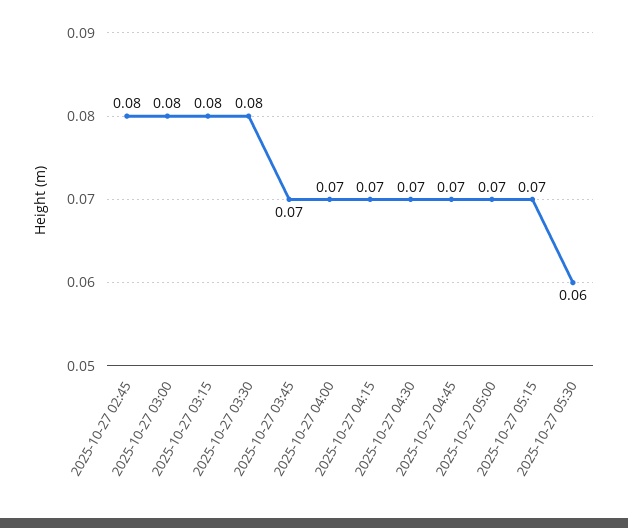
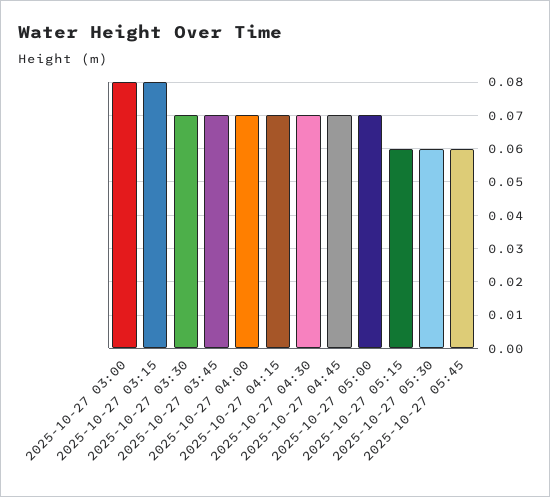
2025-10-27 02:45: 0.08 -> none
2025-10-27 03:30: 0.08 -> 0.07
2025-10-27 05:15: 0.07 -> 0.06
2025-10-27 05:45: none -> 0.06

